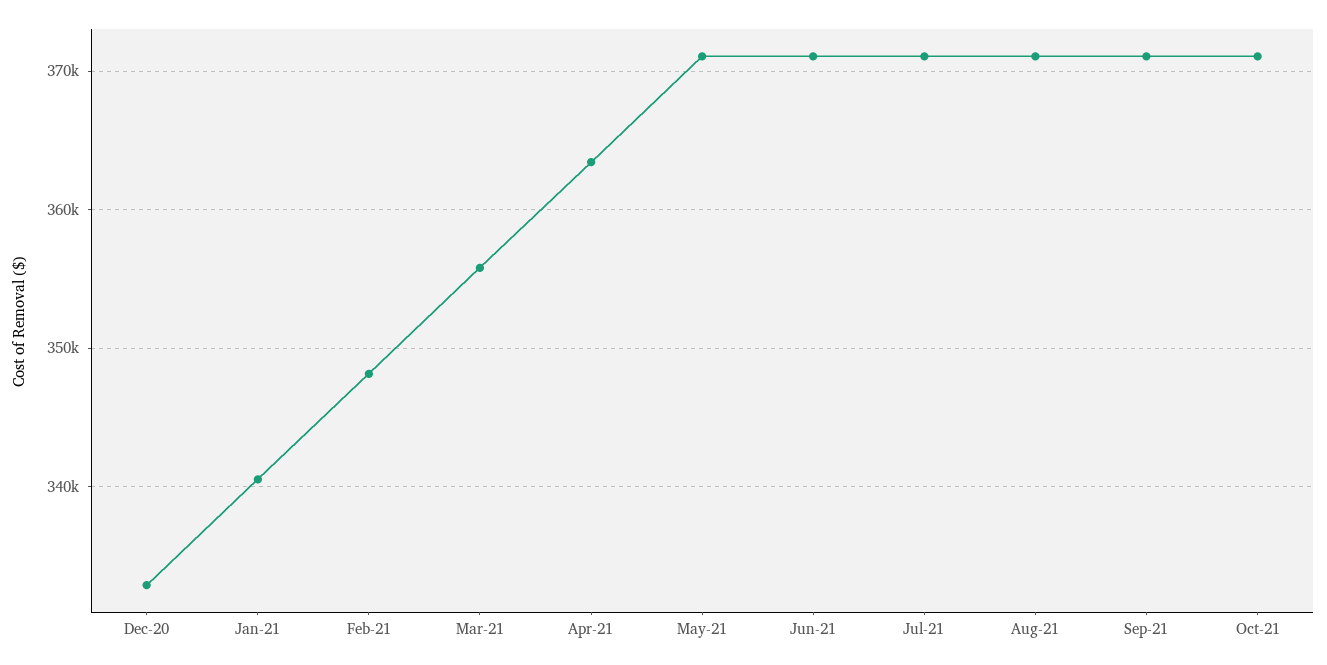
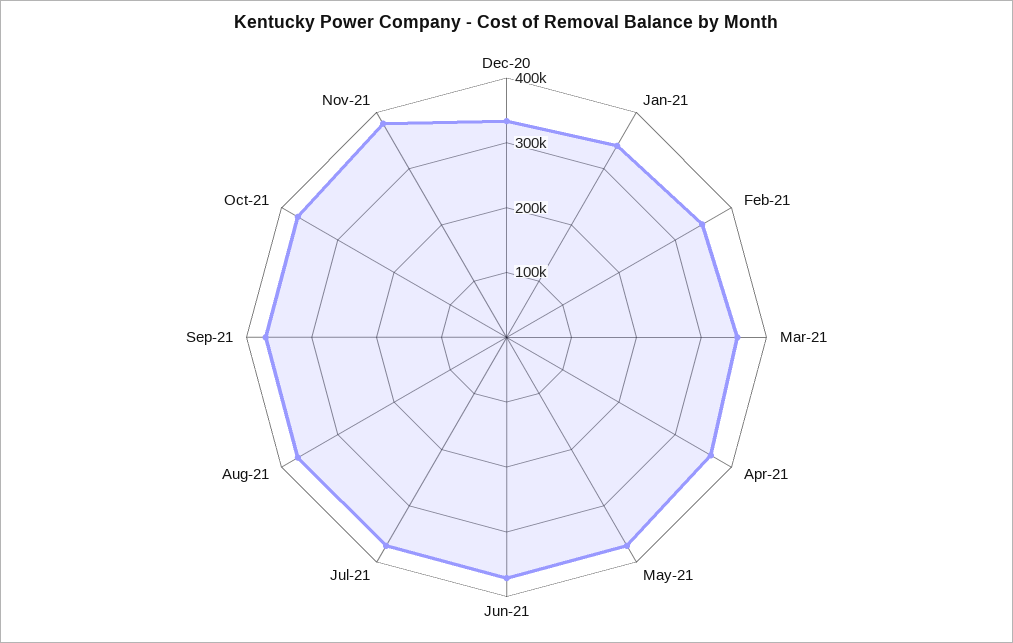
Nov-21: none -> 380000

